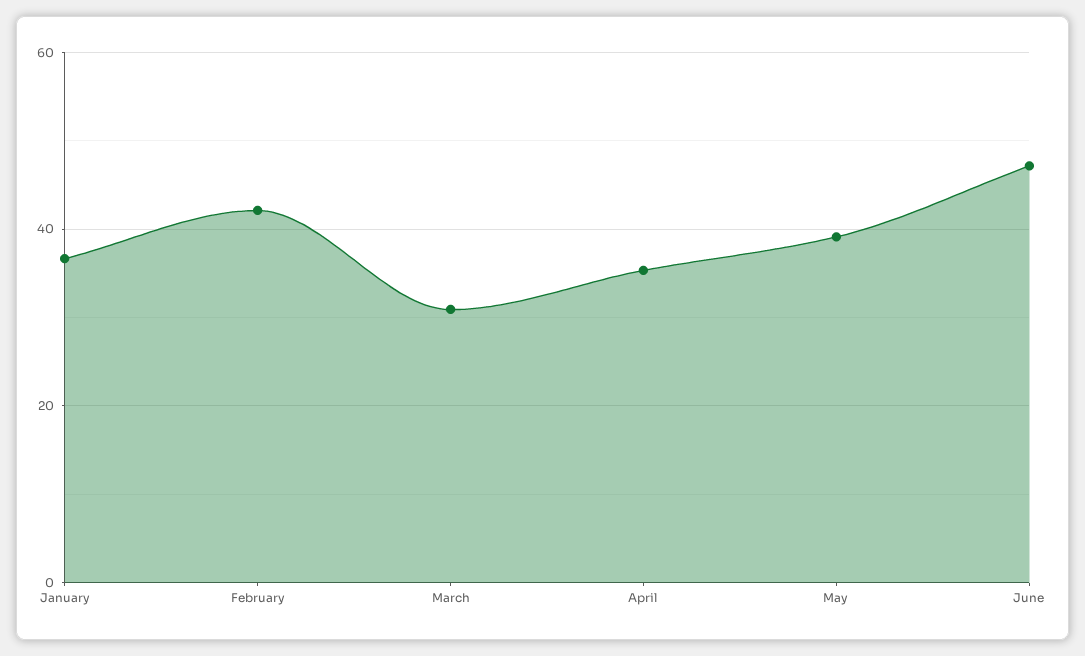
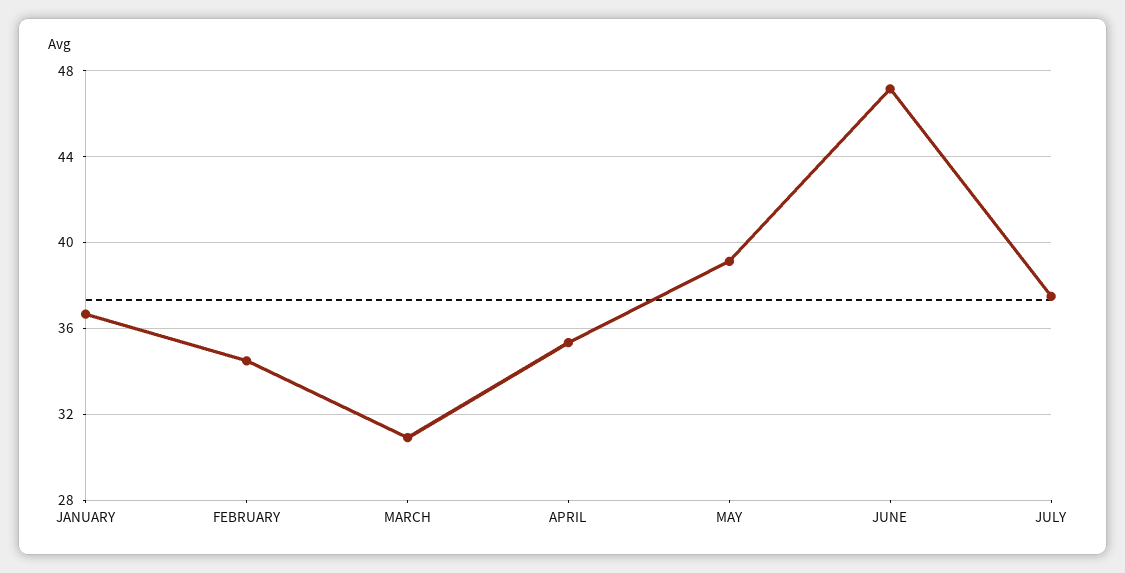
February: 42 -> 34.5
JULY: none -> 37.5

